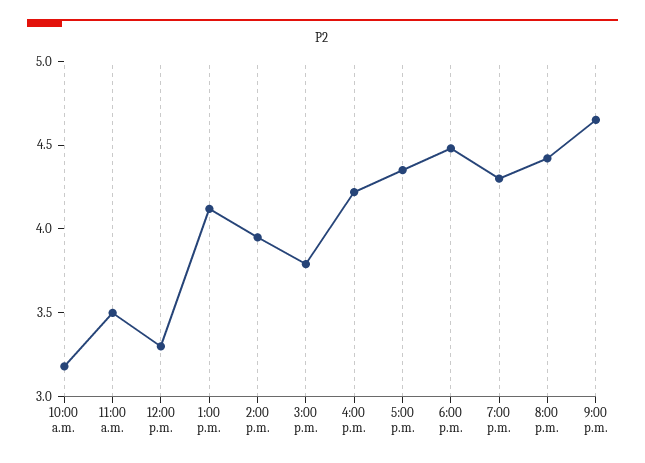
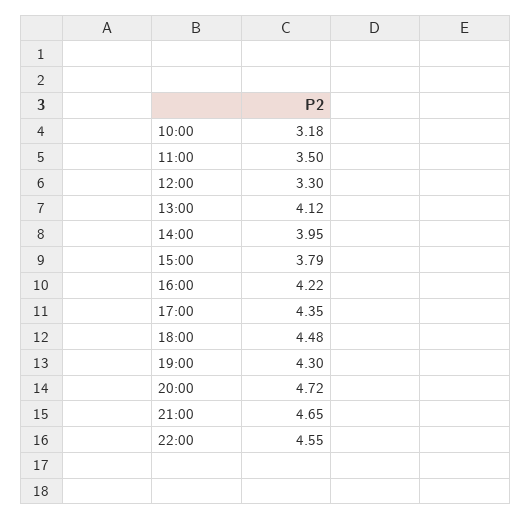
8:00 p.m.: 4.4 -> 4.72
22:00: none -> 4.55

